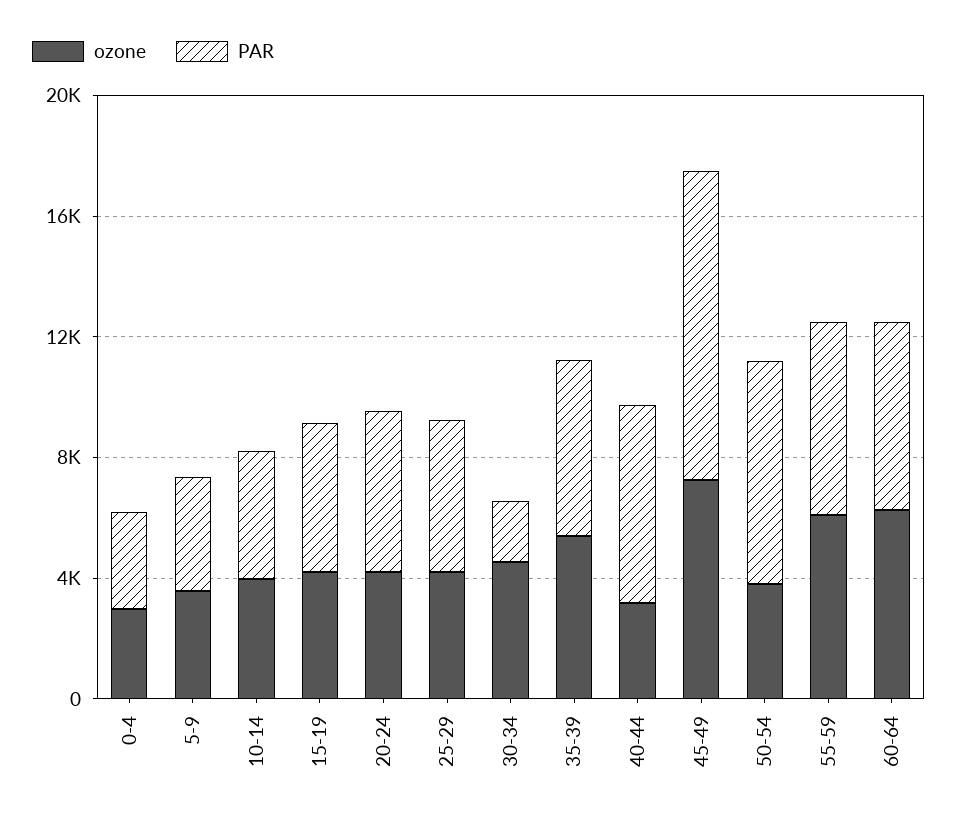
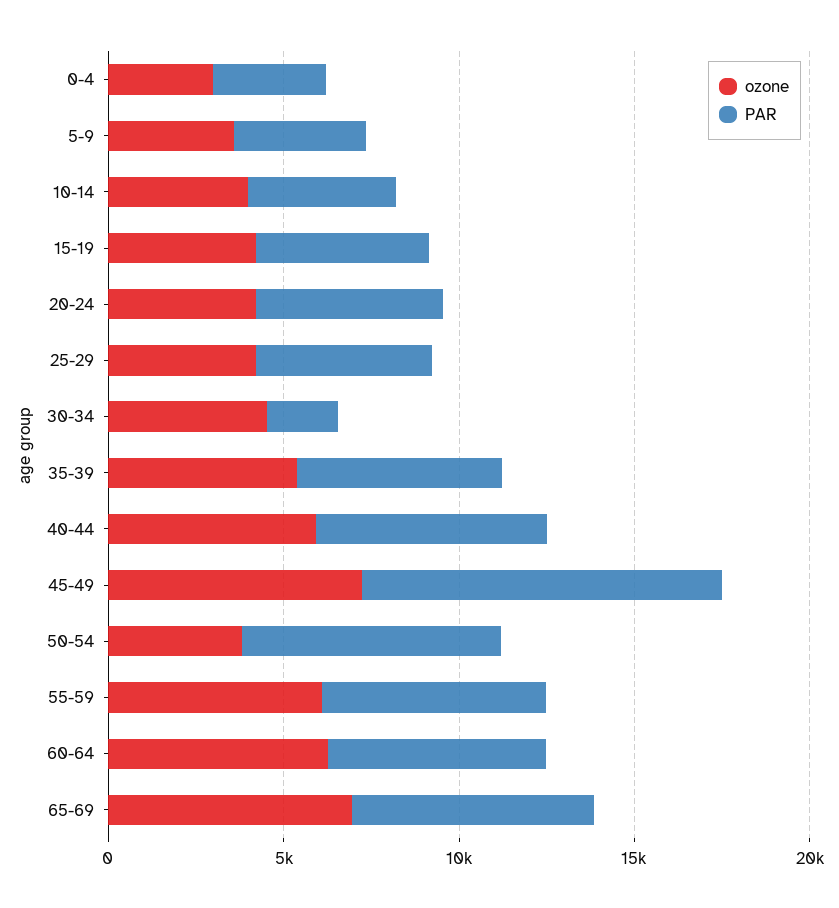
ozone, 40-44: 3000 -> 6000
ozone, 65-69: none -> 7000
PAR, 65-69: none -> 7000

